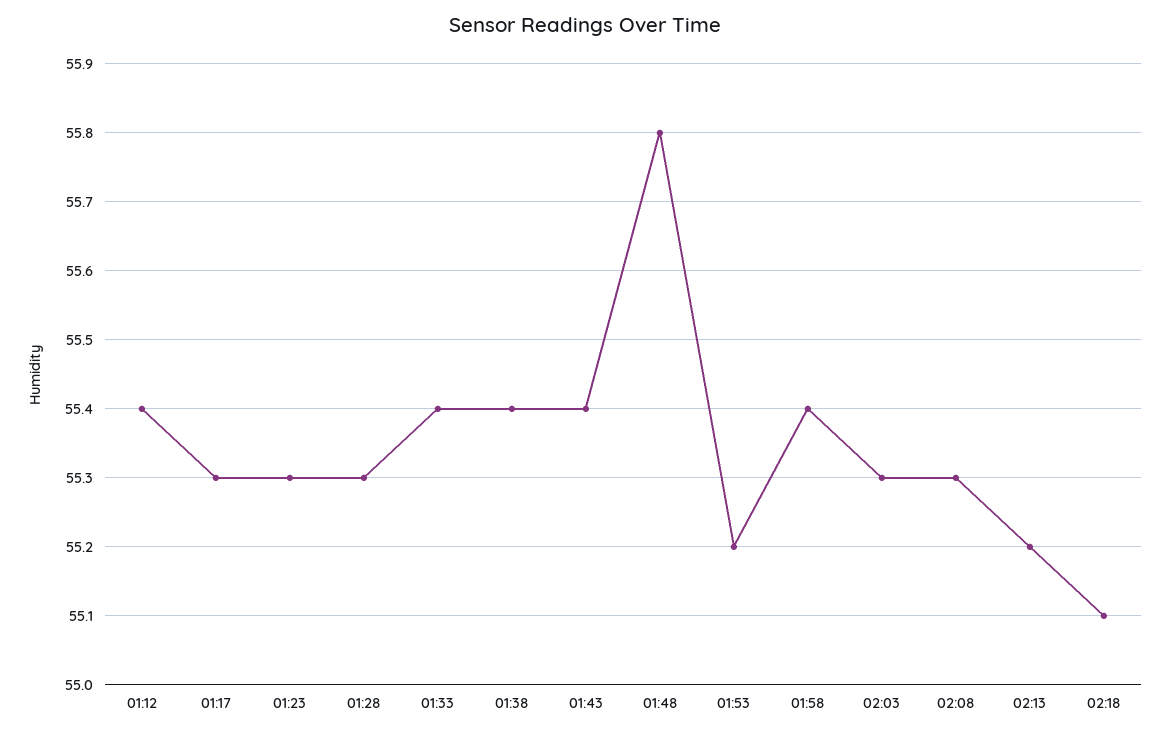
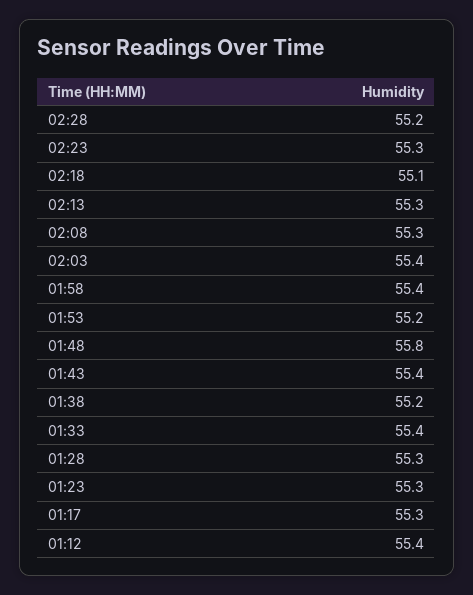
01:38: 55.4 -> 55.2
02:03: 55.3 -> 55.4
02:13: 55.2 -> 55.3
02:28: none -> 55.2
02:23: none -> 55.3

